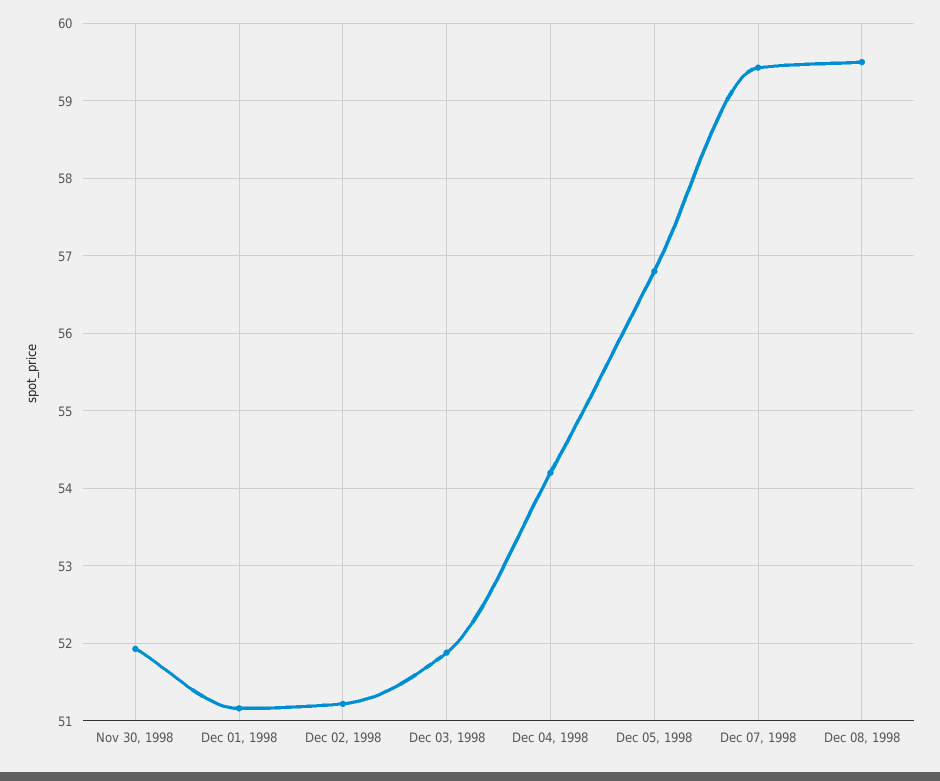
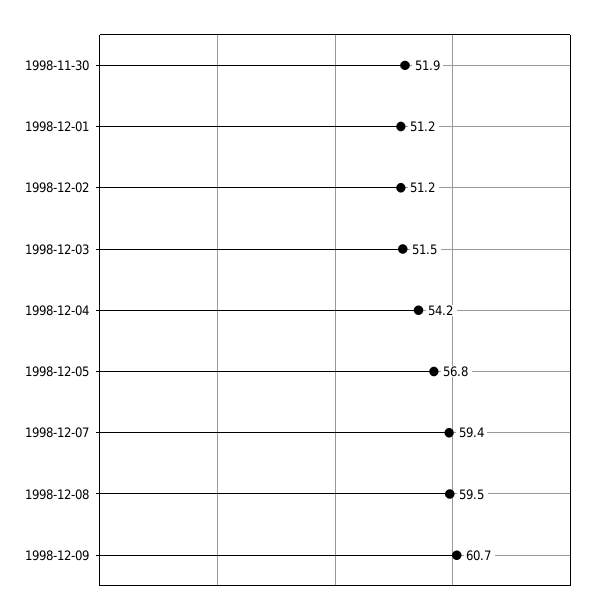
Dec 03, 1998: 51.9 -> 51.5
1998-12-09: none -> 60.7

